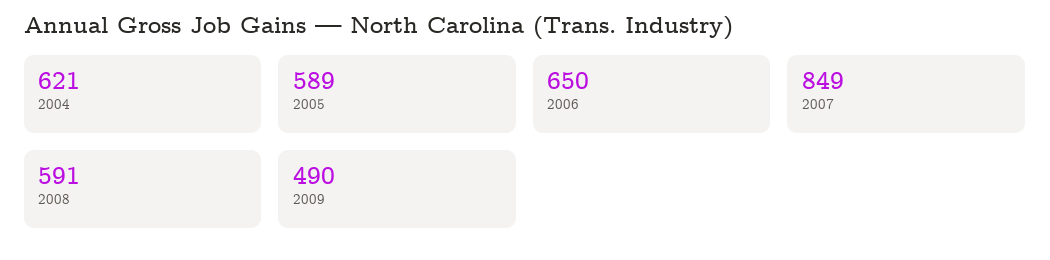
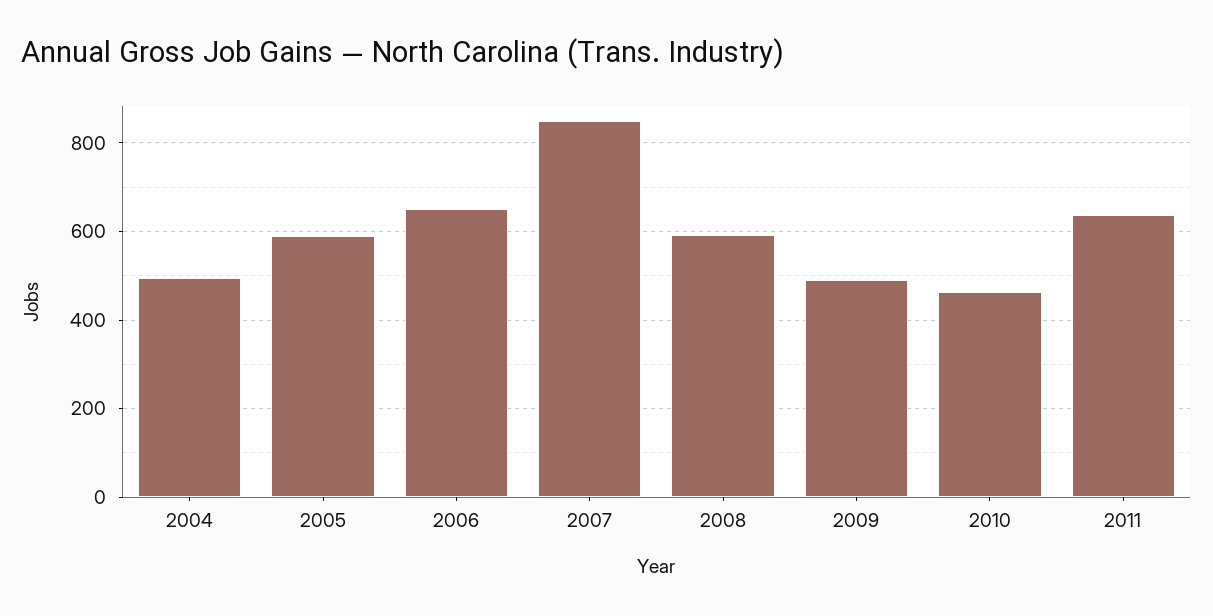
2004: 621 -> 500
2010: none -> 460
2011: none -> 640

